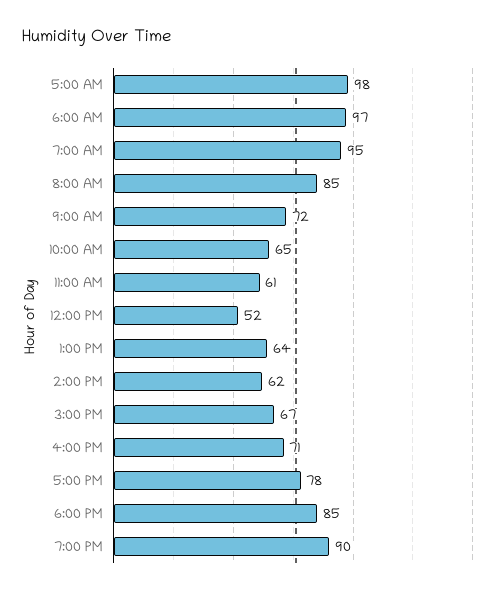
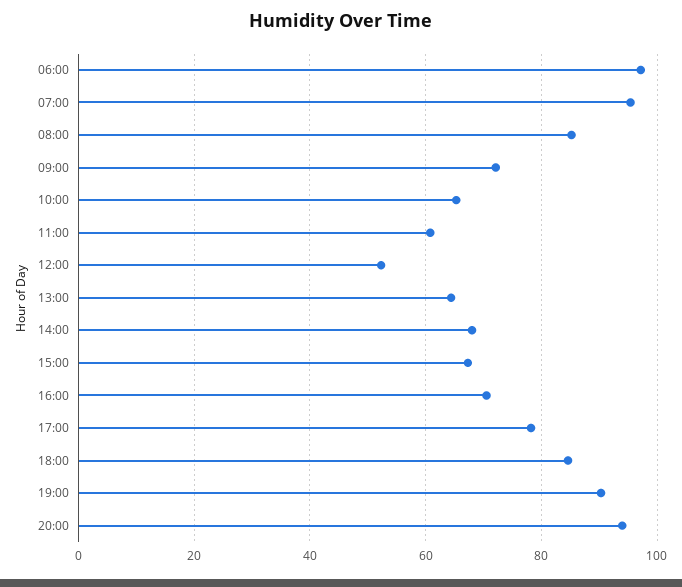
5:00 AM: 98 -> none
2:00 PM: 62 -> 68
20:00: none -> 94

